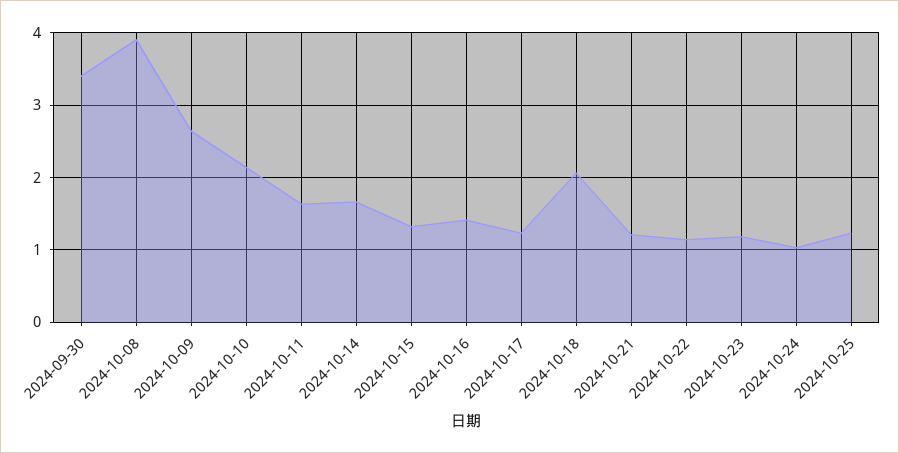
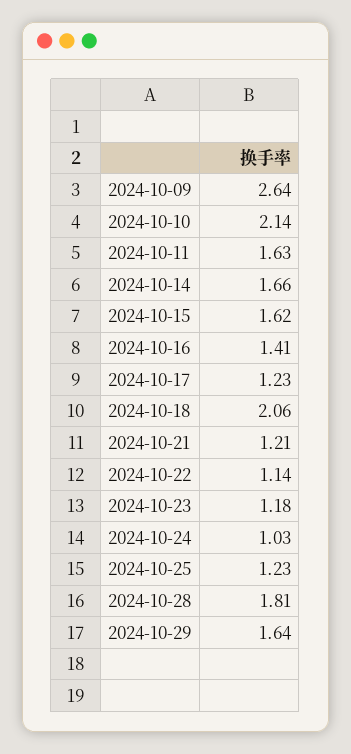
2024-09-30: 3.4 -> none
2024-10-08: 3.9 -> none
2024-10-15: 1.3 -> 1.62
2024-10-28: none -> 1.81
2024-10-29: none -> 1.64

